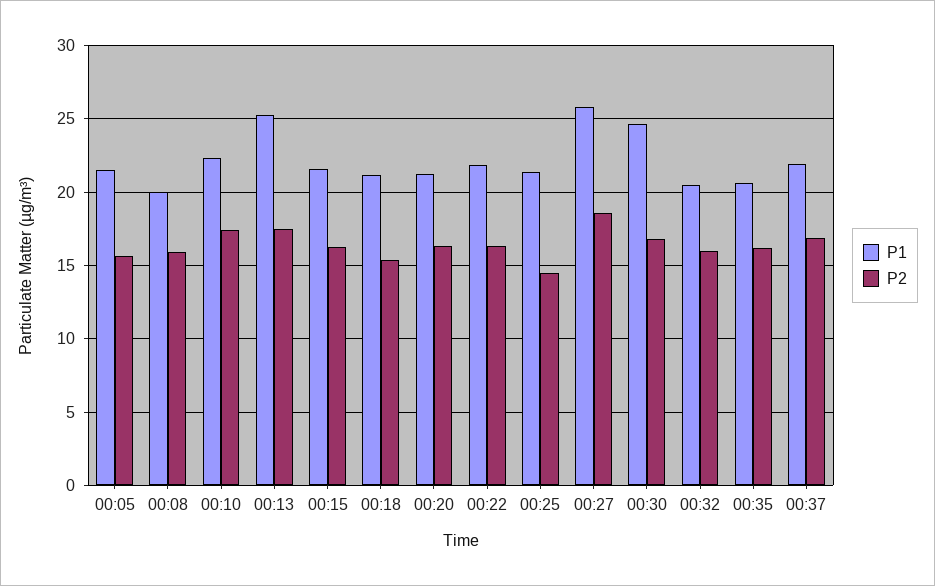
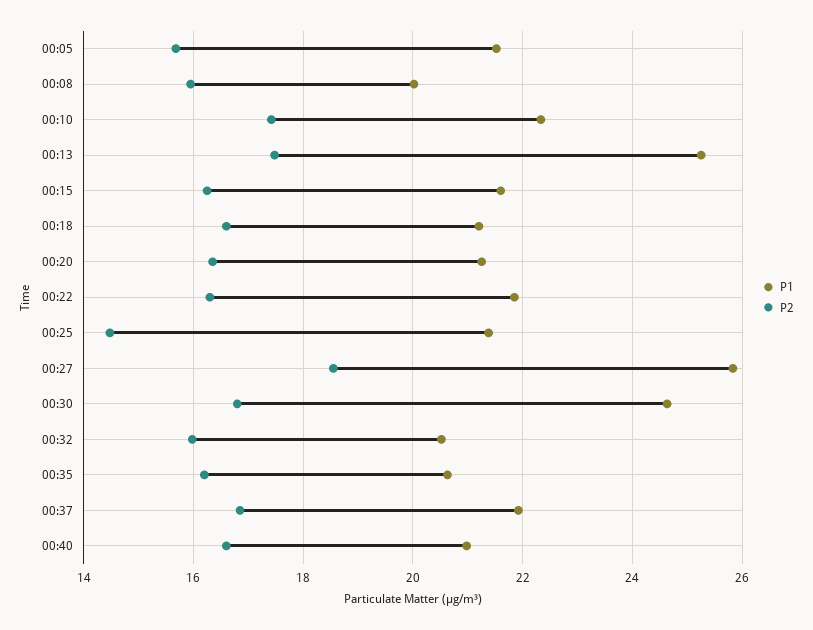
P2, 00:18: 15.5 -> 16.6
P1, 00:40: none -> 21
P2, 00:40: none -> 16.6

